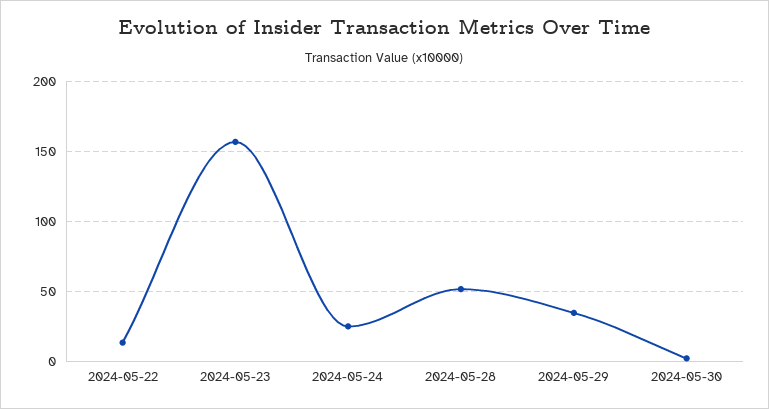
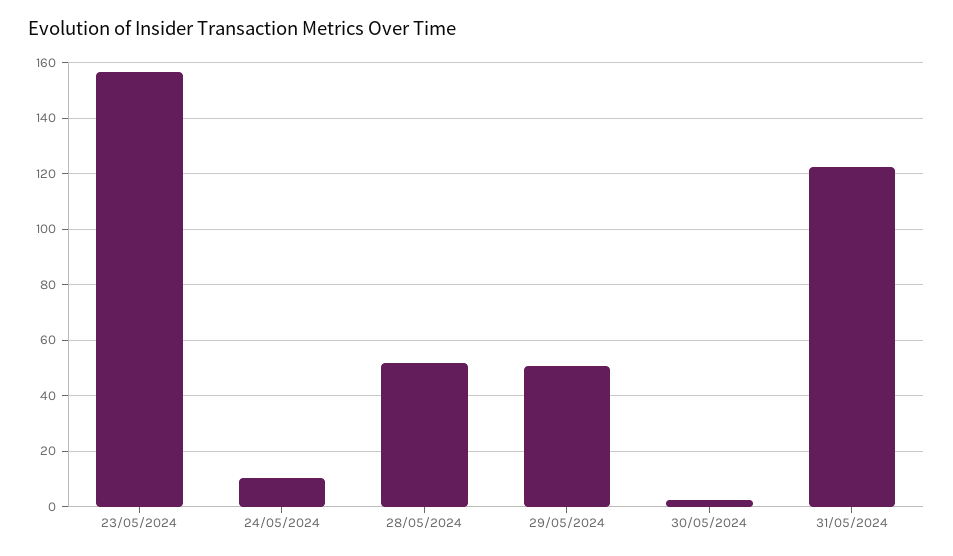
2024-05-22: 15 -> none
2024-05-24: 25 -> 10
2024-05-29: 35 -> 50
31/05/2024: none -> 122.5

